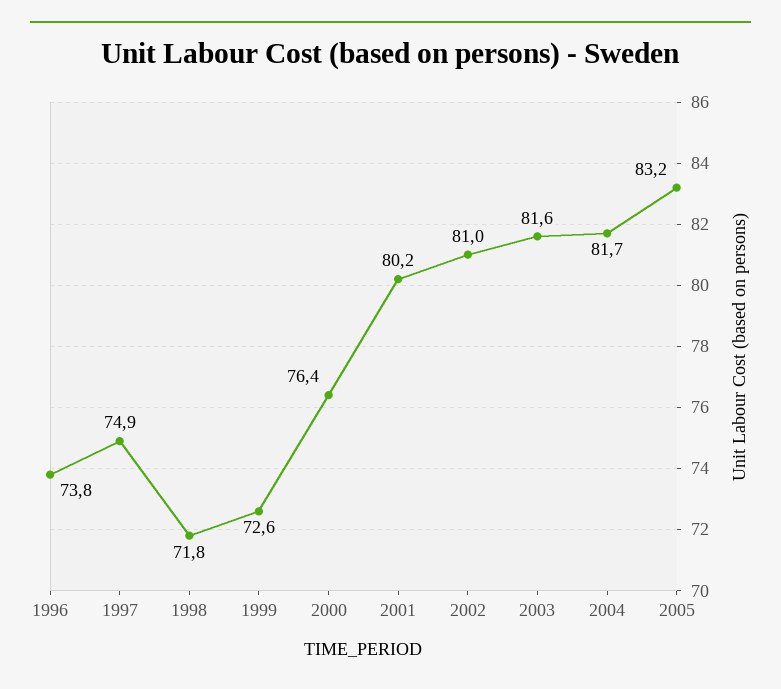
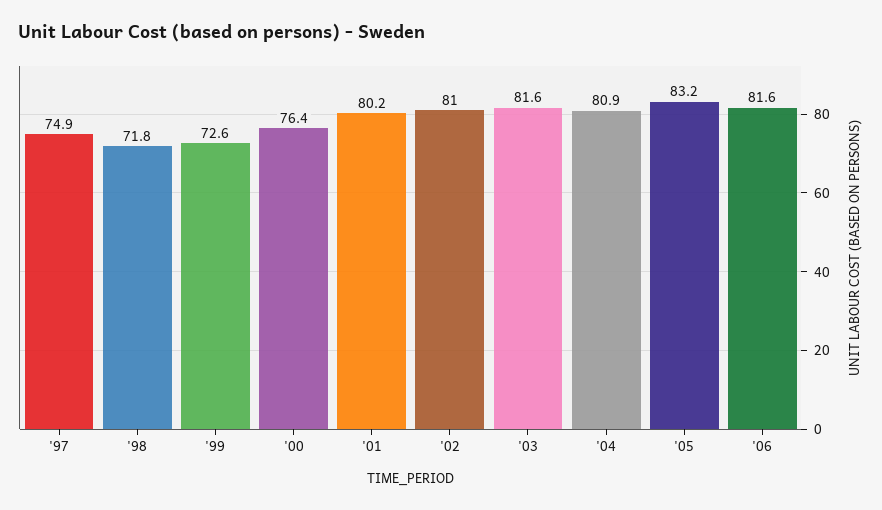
1996: 73.8 -> none
2004: 81.7 -> 80.9
'06: none -> 81.6

